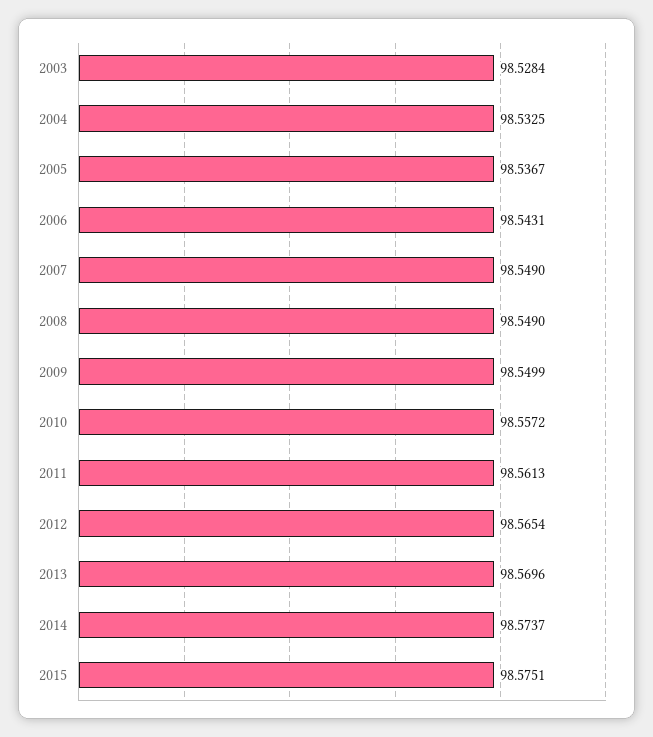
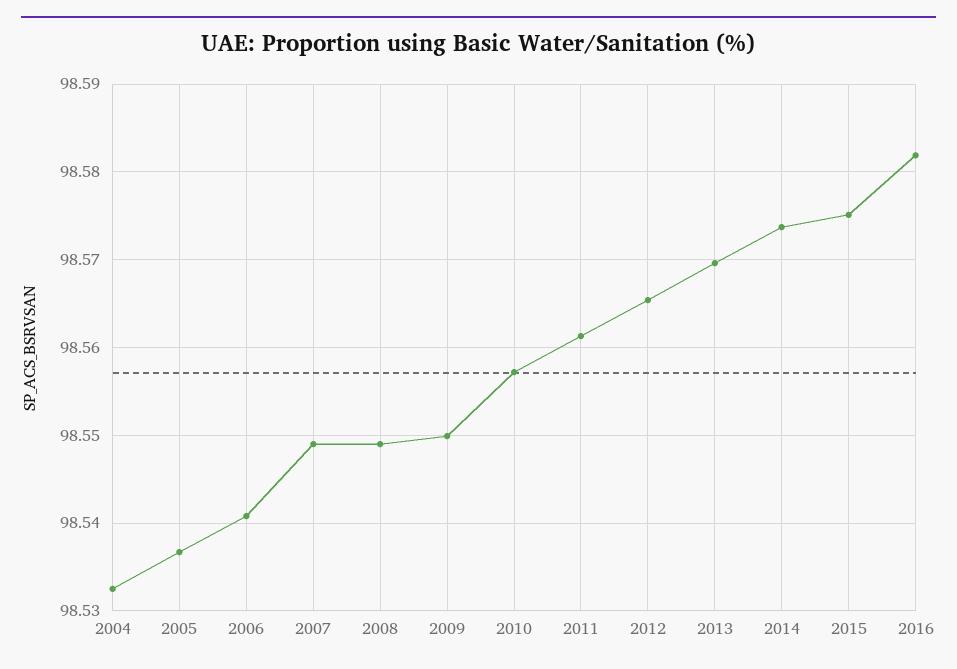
2003: 98.5284 -> none
2006: 98.5431 -> 98.541
2016: none -> 98.582

